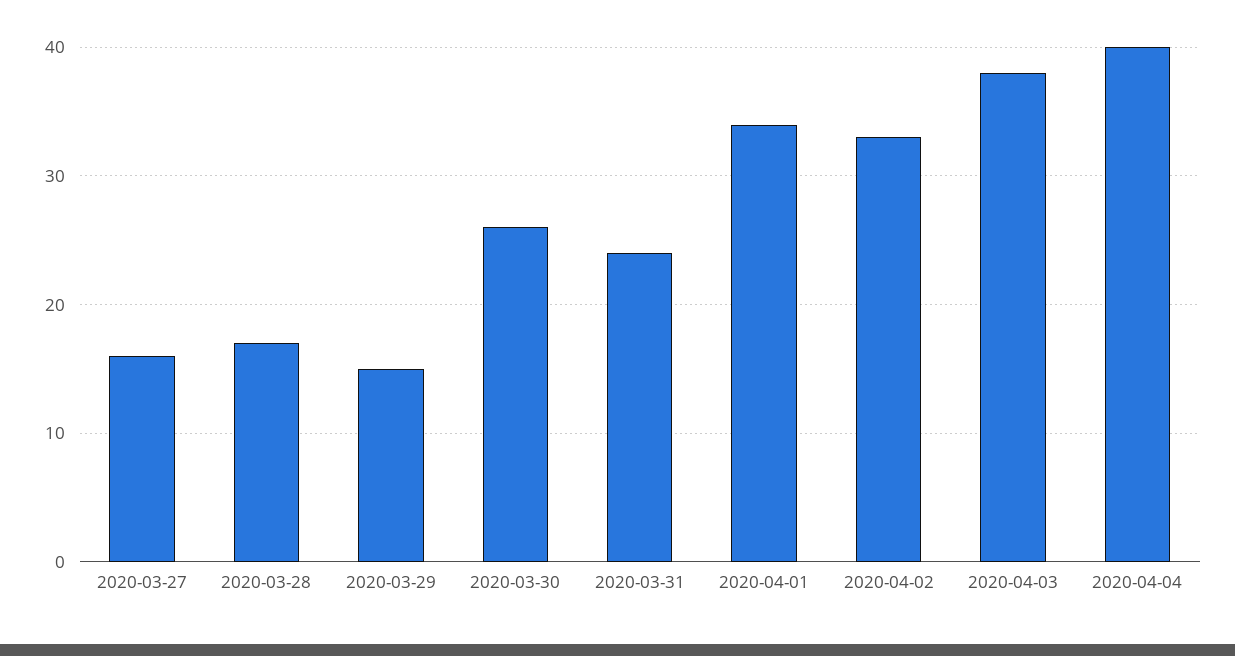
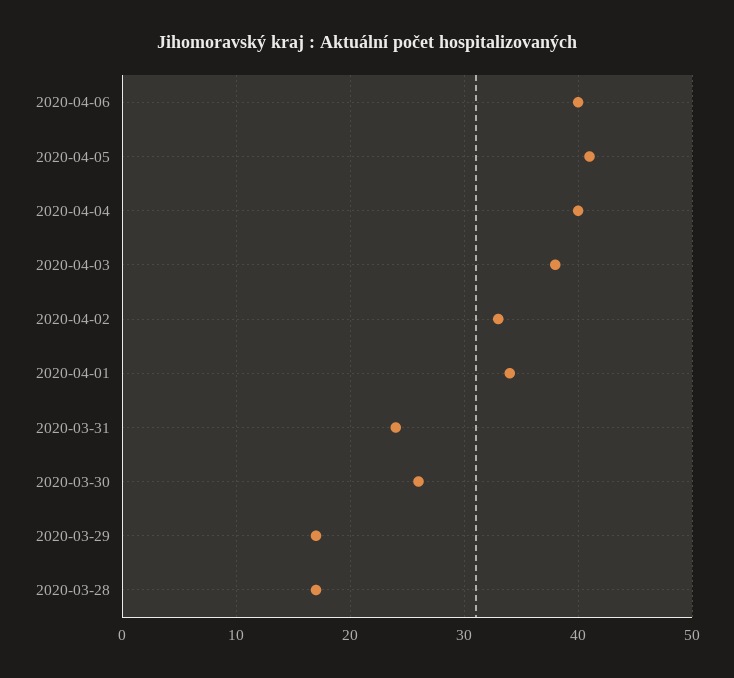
2020-03-27: 16 -> none
2020-03-29: 15 -> 17
2020-04-06: none -> 40
2020-04-05: none -> 41

